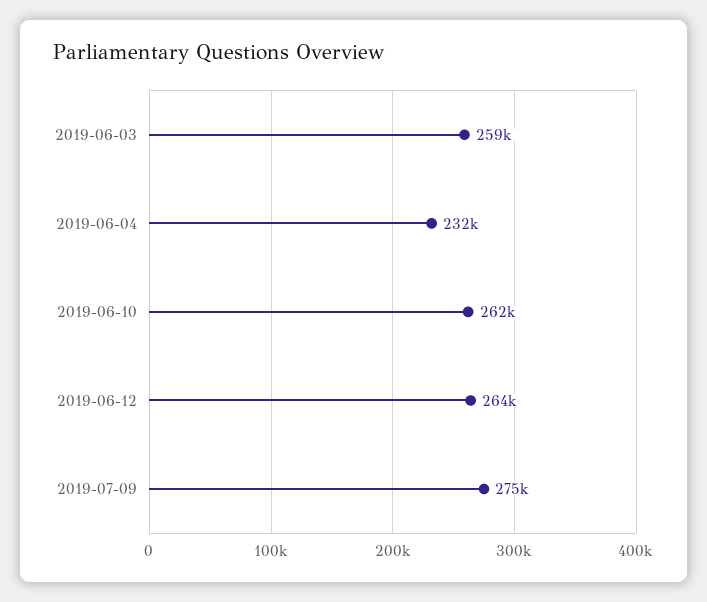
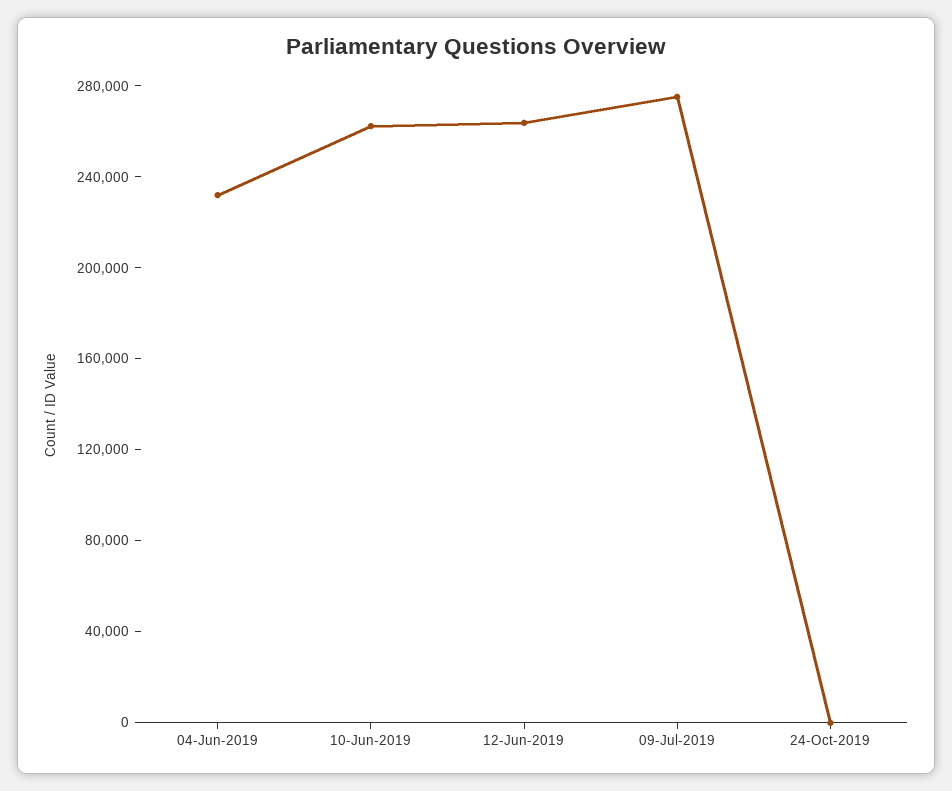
2019-06-03: 259000 -> none
24-Oct-2019: none -> 0

